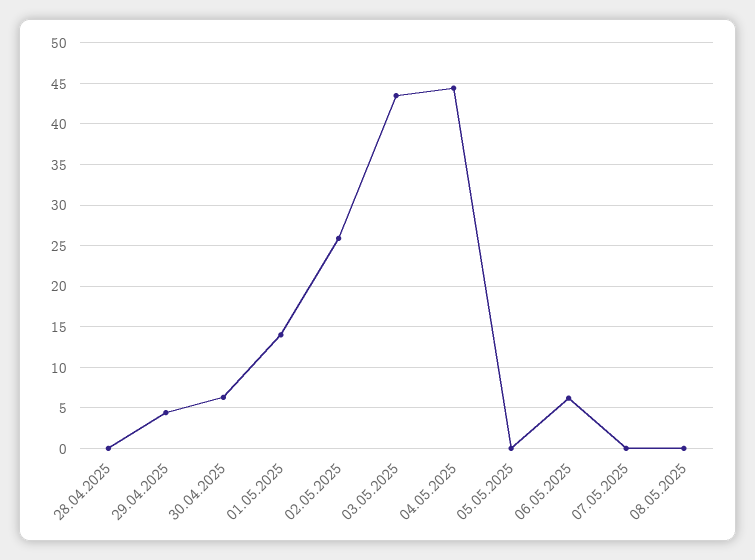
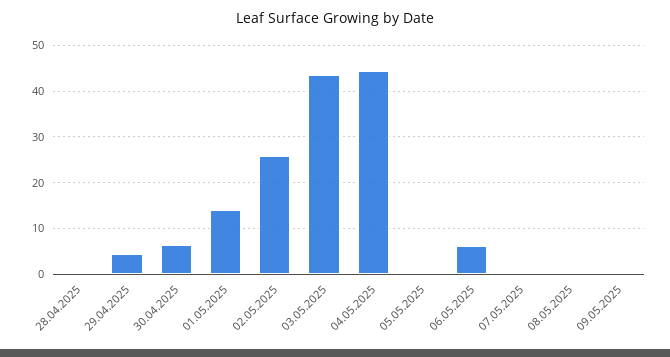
09.05.2025: none -> 0

